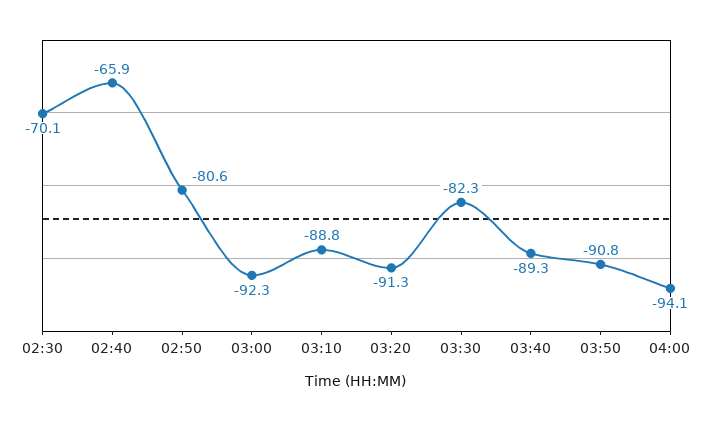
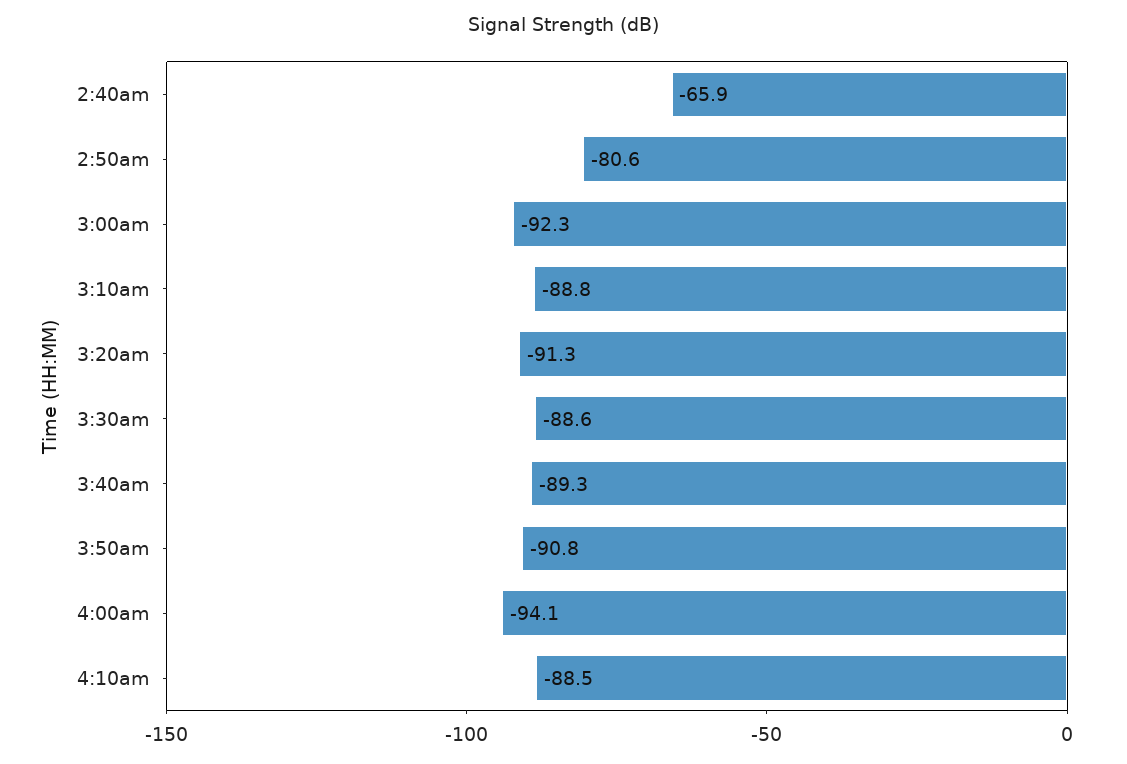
02:30: -70.1 -> none
03:30: -82.3 -> -88.6
4:10am: none -> -88.5

